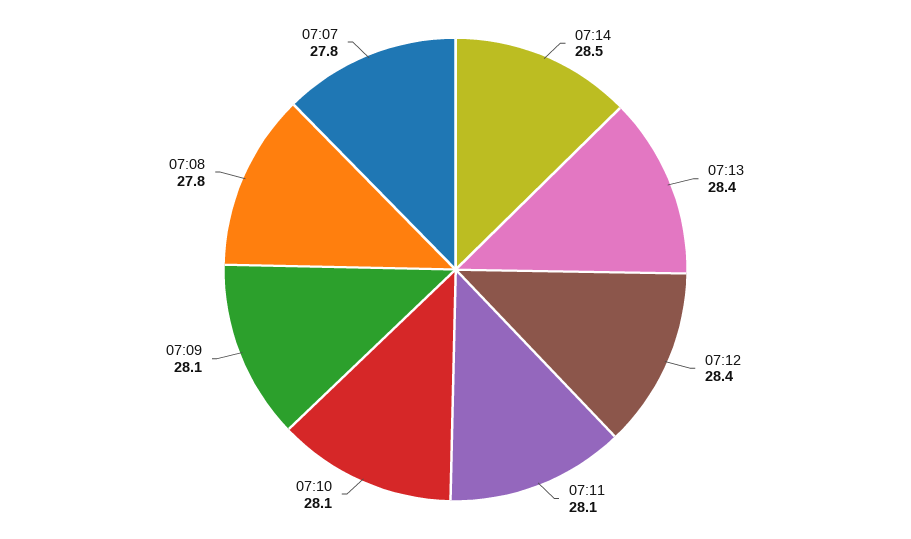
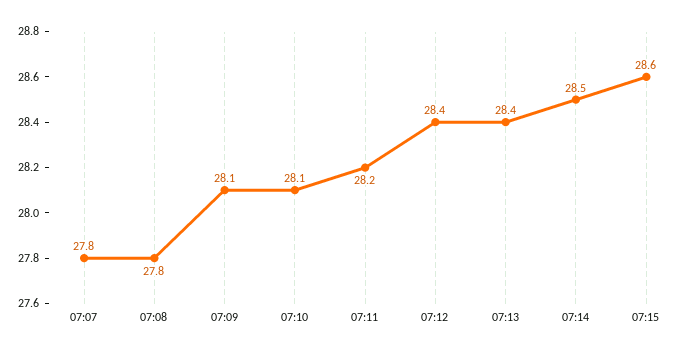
07:11: 28.1 -> 28.2
07:15: none -> 28.6

